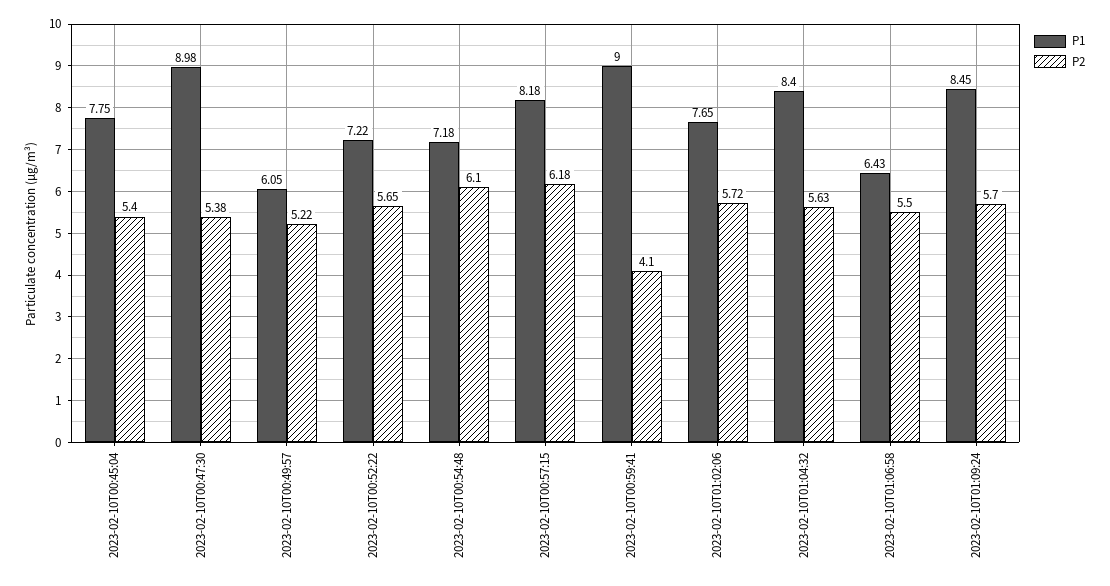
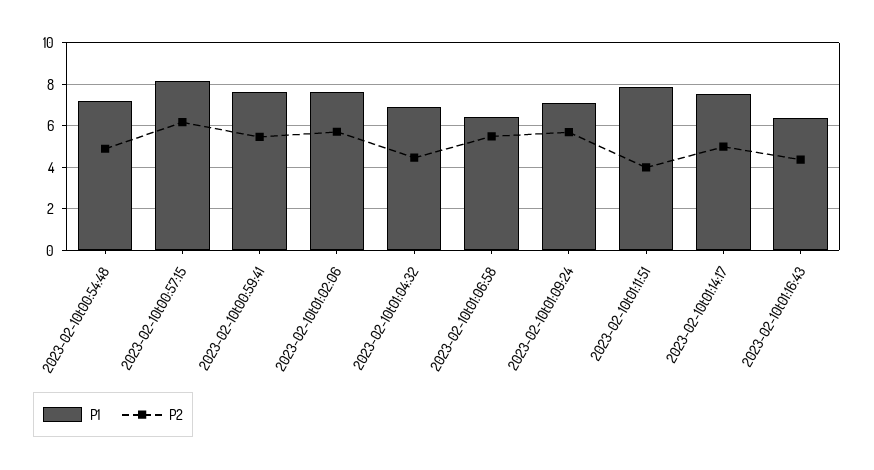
P1, 2023-02-10T00:45:04: 7.75 -> none
P2, 2023-02-10T00:45:04: 5.4 -> none
P1, 2023-02-10T00:47:30: 8.98 -> none
P2, 2023-02-10T00:47:30: 5.38 -> none
P1, 2023-02-10T00:49:57: 6.05 -> none
P2, 2023-02-10T00:49:57: 5.22 -> none
P1, 2023-02-10T00:52:22: 7.22 -> none
P2, 2023-02-10T00:52:22: 5.65 -> none
P2, 2023-02-10T00:54:48: 6.1 -> 5
P1, 2023-02-10T00:59:41: 9 -> 7.5
P2, 2023-02-10T00:59:41: 4.1 -> 5.5
P1, 2023-02-10T01:04:32: 8.4 -> 7
P2, 2023-02-10T01:04:32: 5.63 -> 4.5
P1, 2023-02-10T01:09:24: 8.45 -> 7
P1, 2023-02-10t01:11:51: none -> 8
P2, 2023-02-10t01:11:51: none -> 4
P1, 2023-02-10t01:14:17: none -> 7.5
P2, 2023-02-10t01:14:17: none -> 5
P1, 2023-02-10t01:16:43: none -> 6.5
P2, 2023-02-10t01:16:43: none -> 4.5

